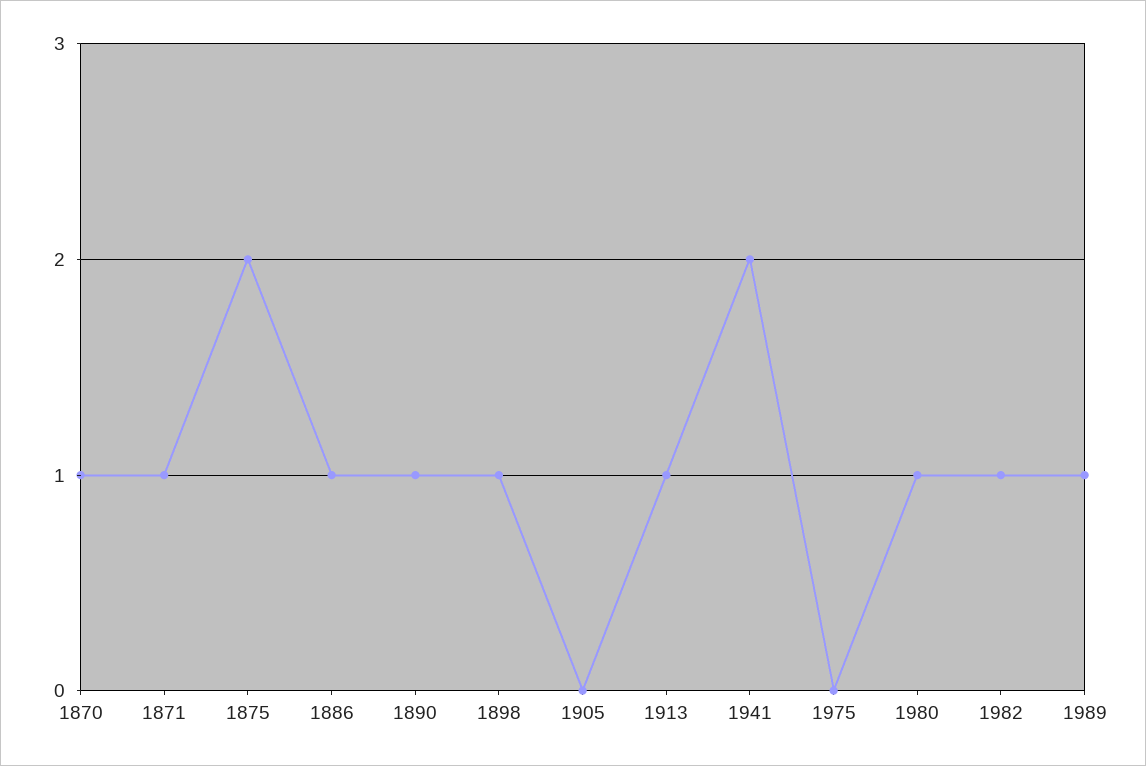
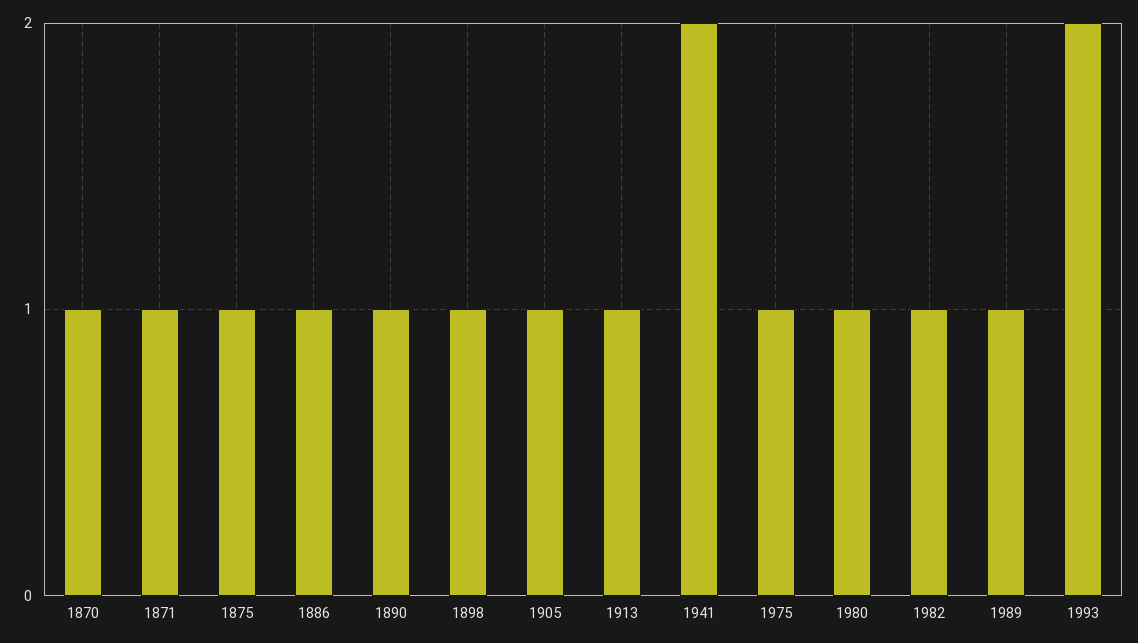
1875: 2 -> 1
1905: 0 -> 1
1975: 0 -> 1
1993: none -> 2

